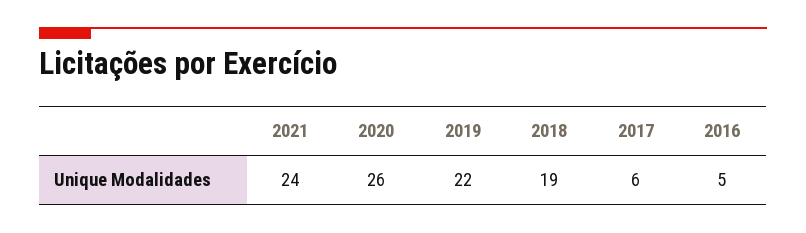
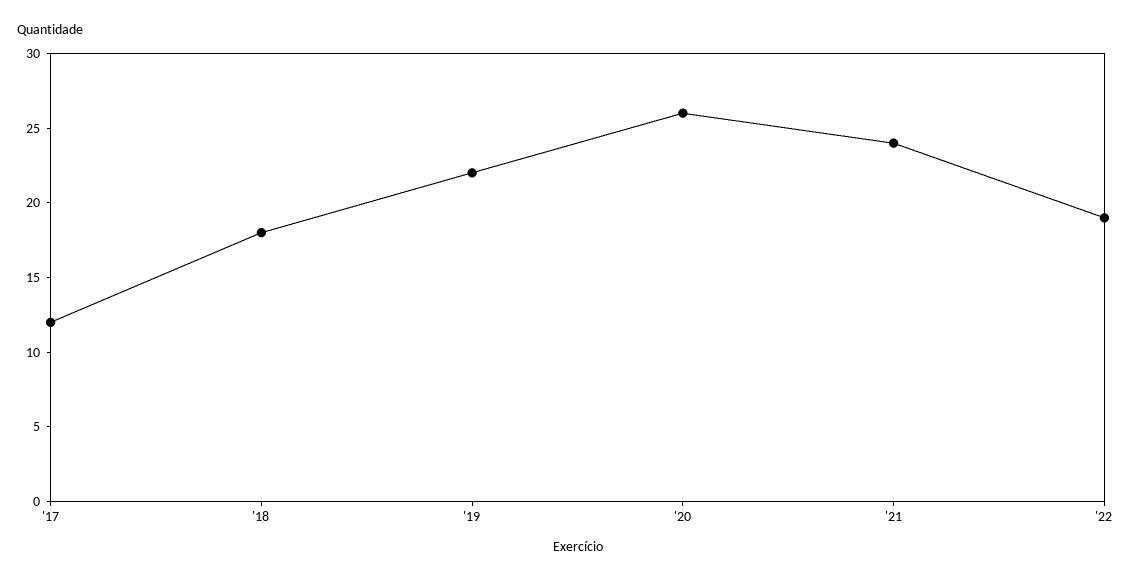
2018: 19 -> 18
2017: 6 -> 12
2016: 5 -> none
'22: none -> 19

